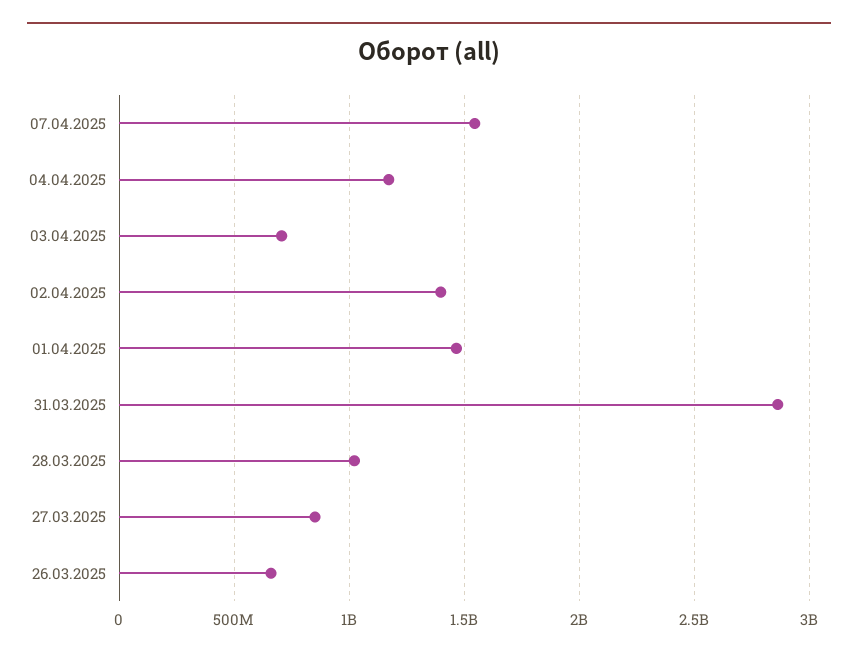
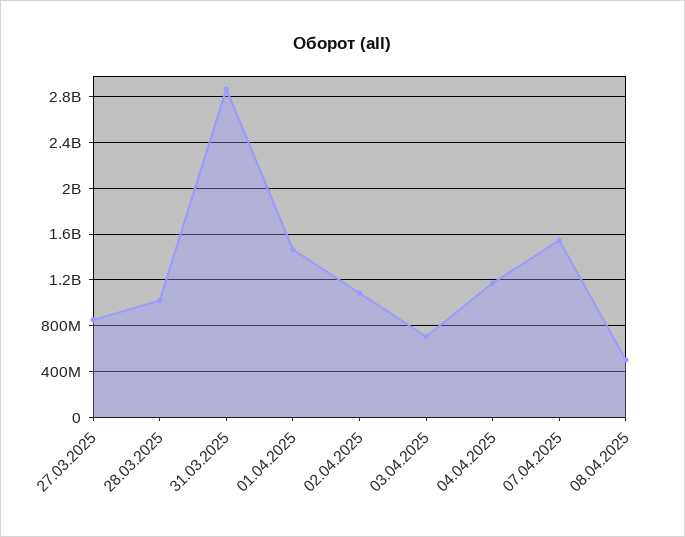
02.04.2025: 1400000000 -> 1100000000
26.03.2025: 650000000 -> none
08.04.2025: none -> 500000000

